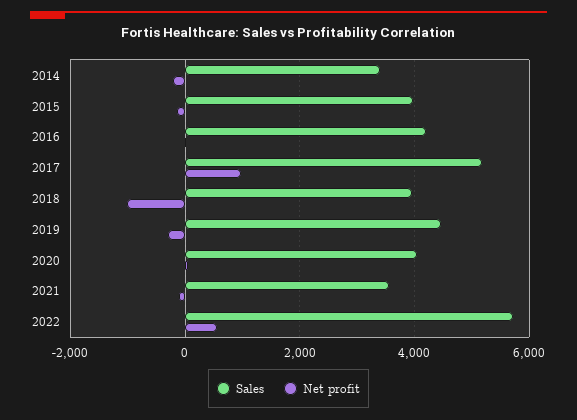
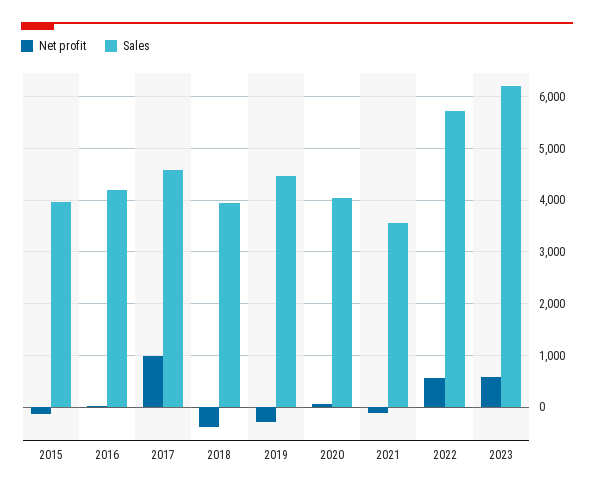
Sales, 2014: 3400 -> none
Net profit, 2014: -200 -> none
Sales, 2017: 5200 -> 4600
Net profit, 2018: -1000 -> -400
Net profit, 2023: none -> 600
Sales, 2023: none -> 6200

